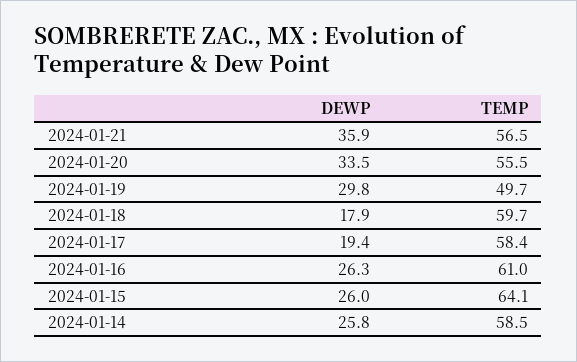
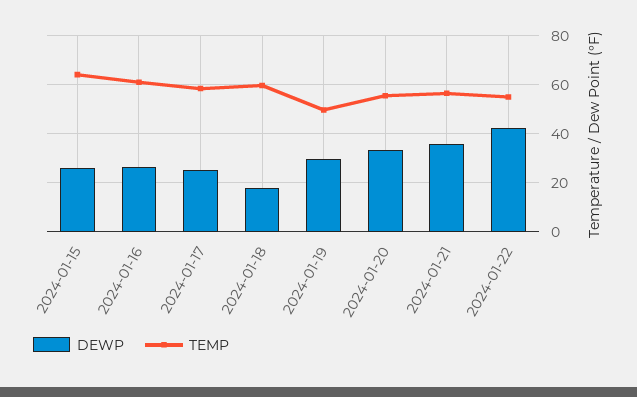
DEWP, 2024-01-17: 19.4 -> 25
DEWP, 2024-01-14: 25.8 -> none
TEMP, 2024-01-14: 58.5 -> none
DEWP, 2024-01-22: none -> 42.5
TEMP, 2024-01-22: none -> 55

